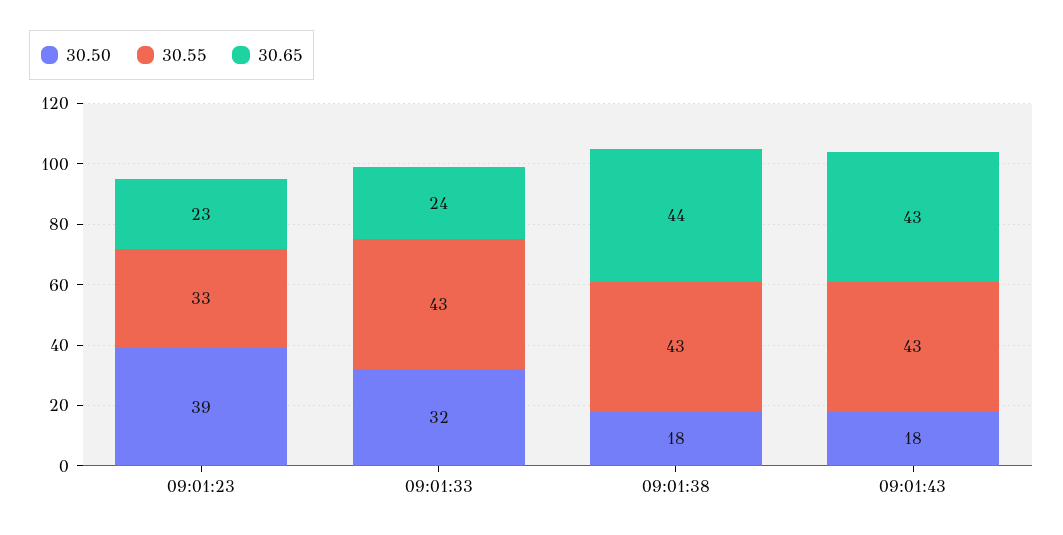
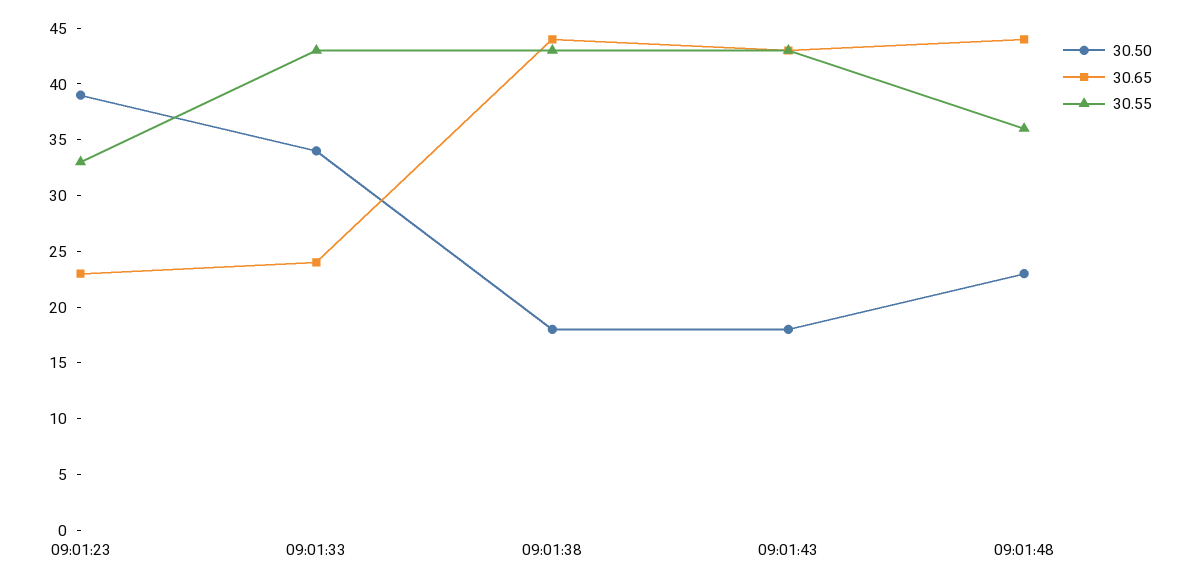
30.50, 09:01:33: 32 -> 34
30.50, 09:01:48: none -> 23
30.65, 09:01:48: none -> 44
30.55, 09:01:48: none -> 36

